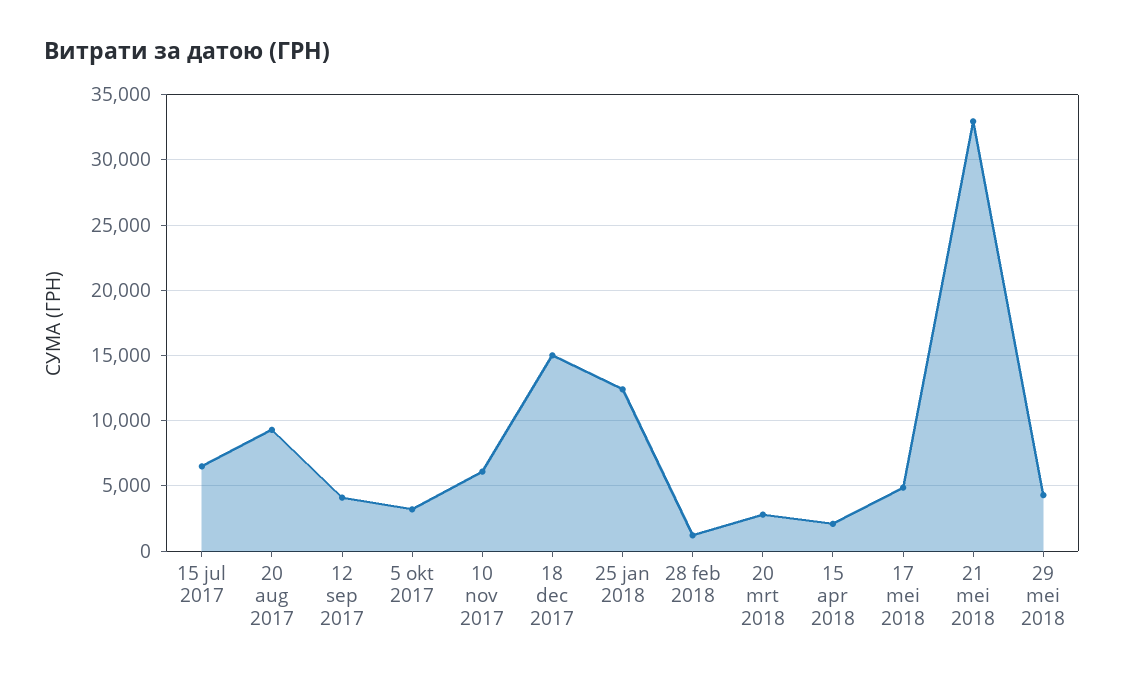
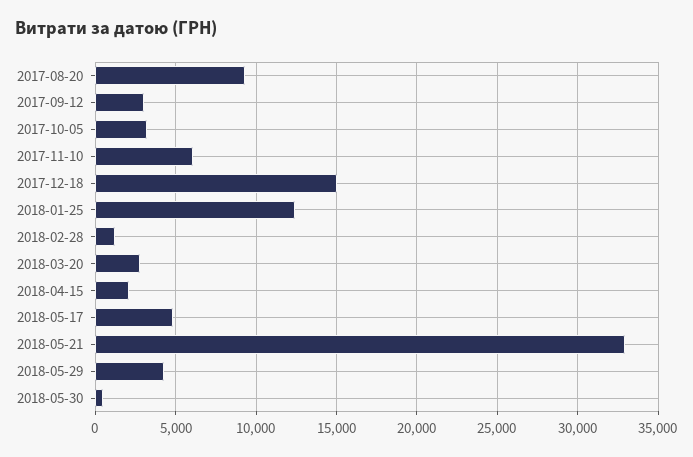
15 jul 2017: 6500 -> none
12 sep 2017: 4000 -> 3000
2018-05-30: none -> 500

